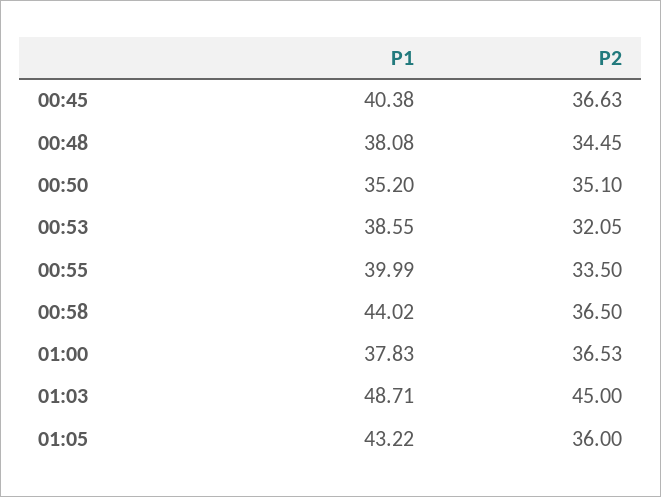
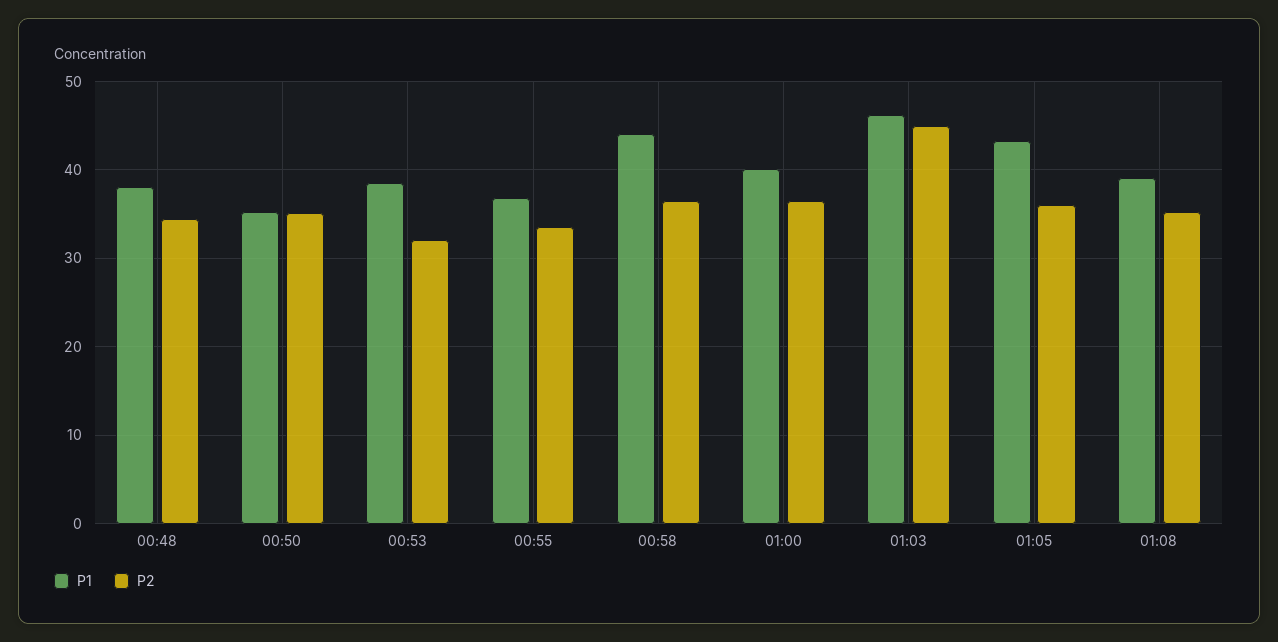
P1, 00:45: 40.38 -> none
P2, 00:45: 36.63 -> none
P1, 00:55: 39.99 -> 37
P1, 01:00: 37.83 -> 40
P1, 01:03: 48.71 -> 46
P1, 01:08: none -> 39
P2, 01:08: none -> 35

